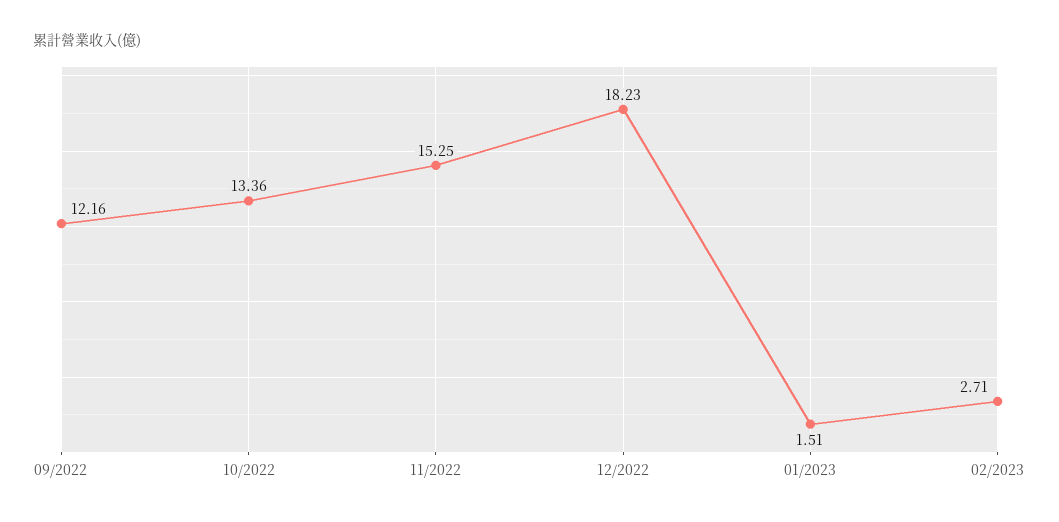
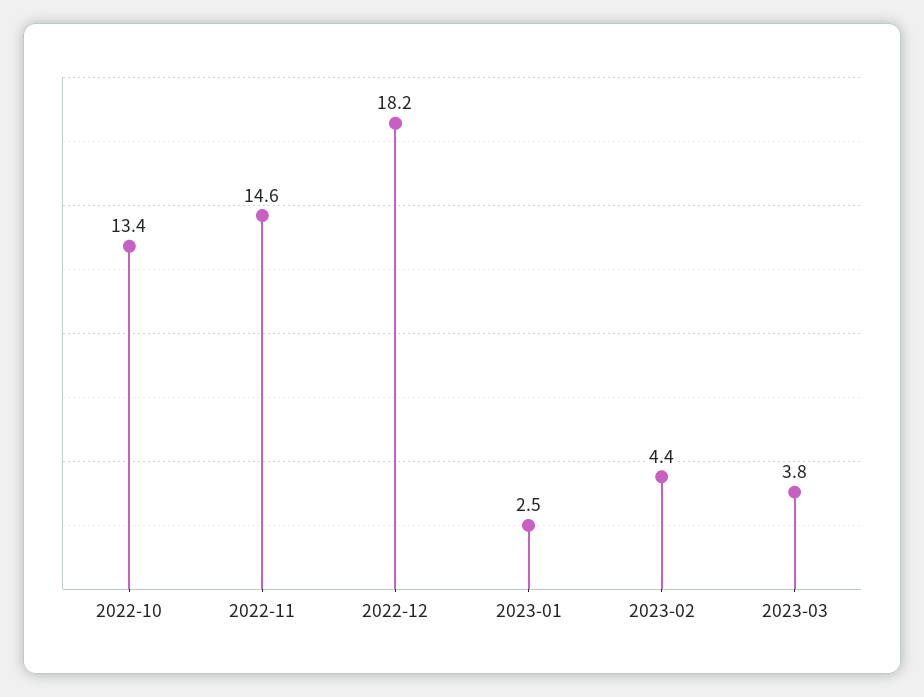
09/2022: 12.16 -> none
11/2022: 15.25 -> 14.6
01/2023: 1.51 -> 2.5
02/2023: 2.71 -> 4.4
2023-03: none -> 3.8

